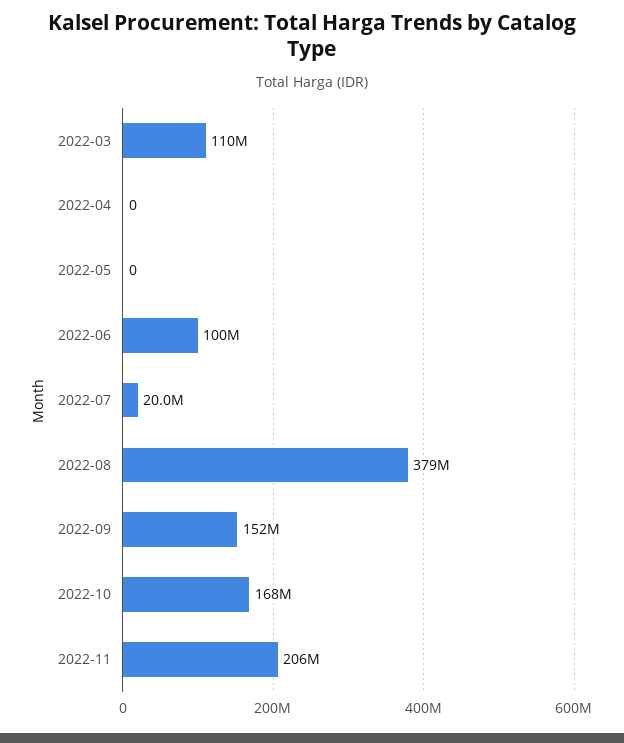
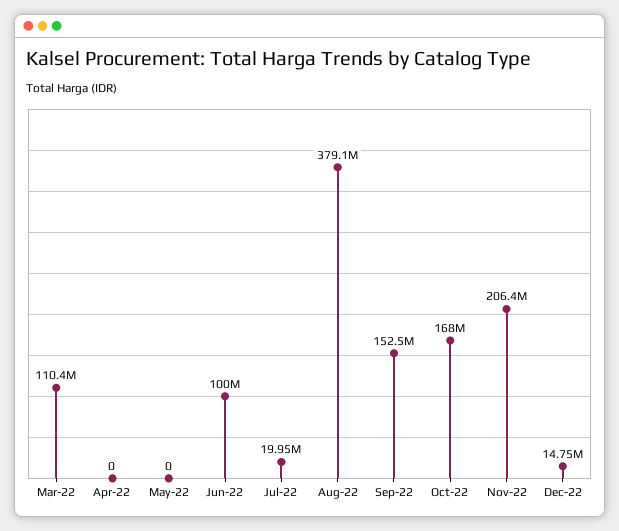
Dec-22: none -> 14750000

